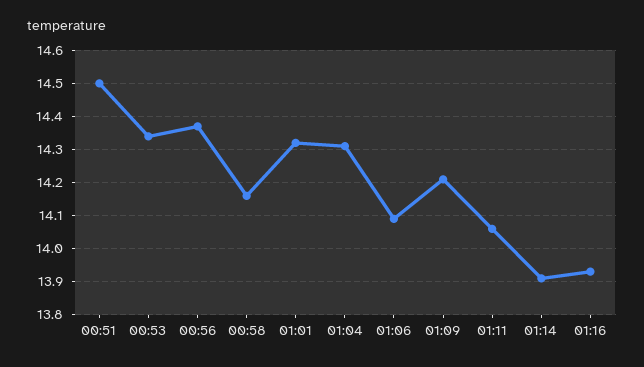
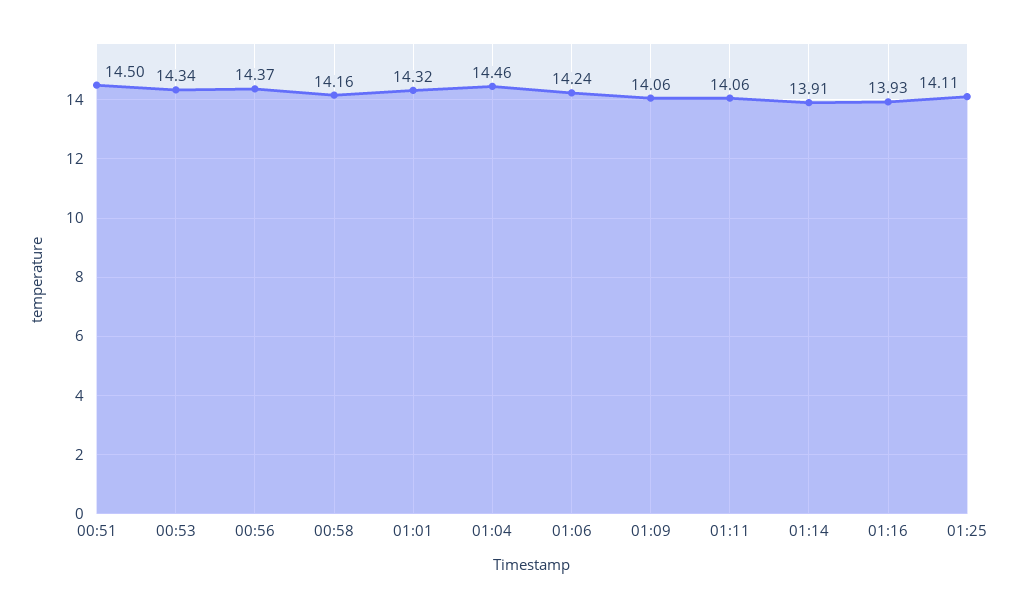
01:04: 14.3 -> 14.46
01:06: 14.1 -> 14.24
01:09: 14.2 -> 14.06
01:25: none -> 14.11

